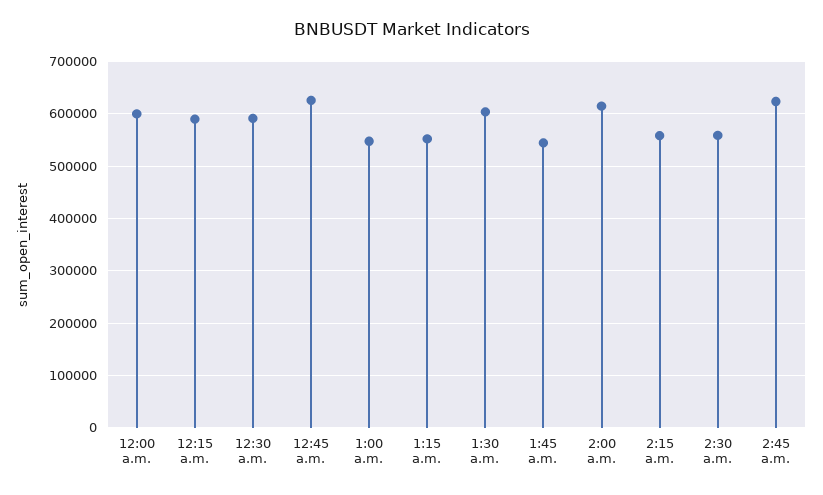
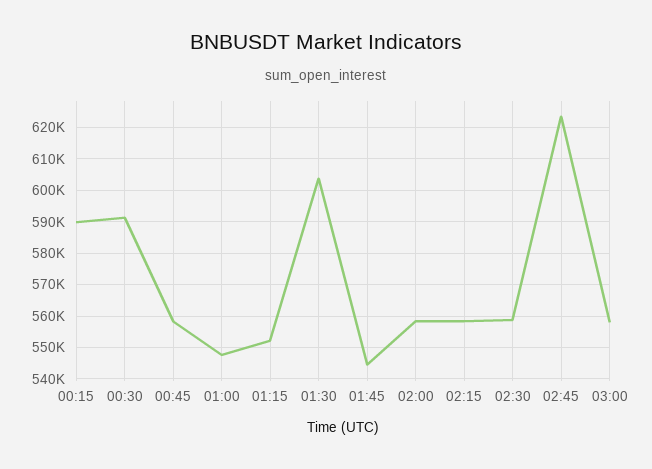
12:00 a.m.: 600000 -> none
12:45 a.m.: 620000 -> 558000
2:00 a.m.: 620000 -> 558000
03:00: none -> 558000

